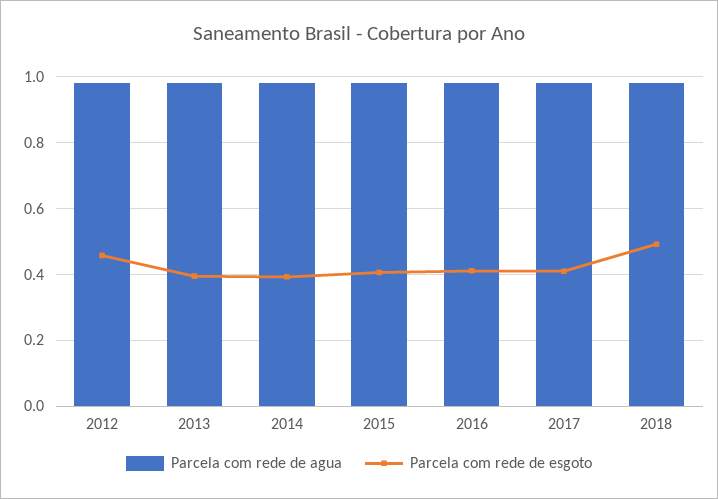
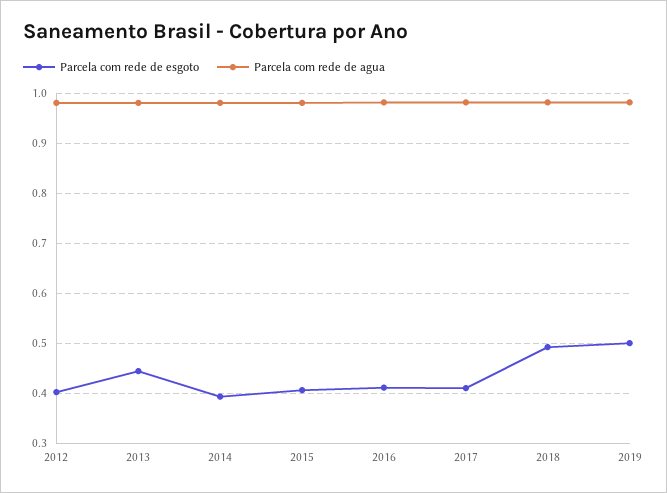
Parcela com rede de esgoto, 2012: 0.46 -> 0.4
Parcela com rede de esgoto, 2013: 0.4 -> 0.44
Parcela com rede de esgoto, 2019: none -> 0.5
Parcela com rede de agua, 2019: none -> 0.98

